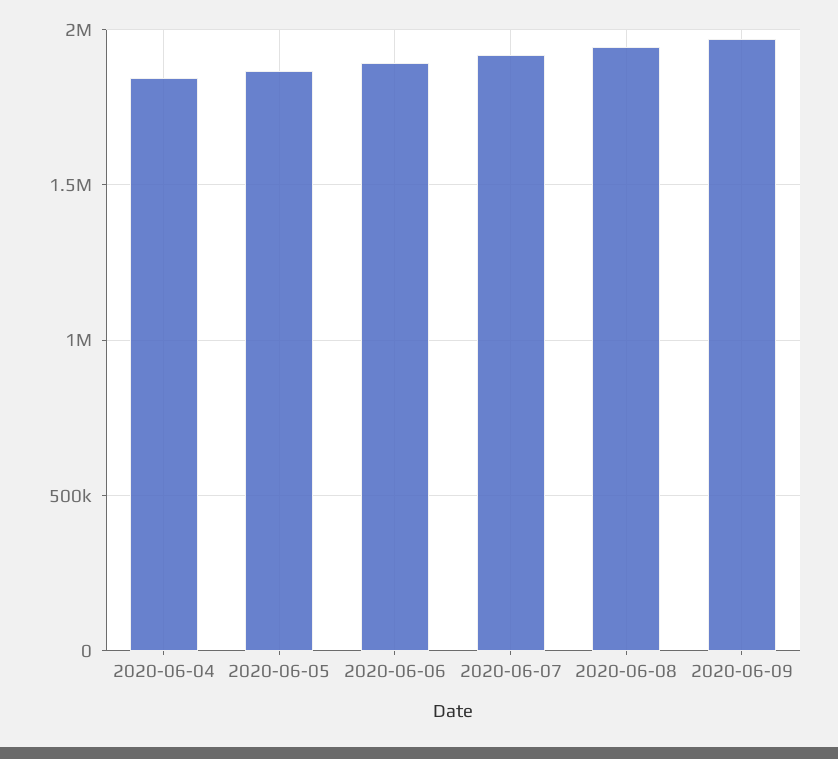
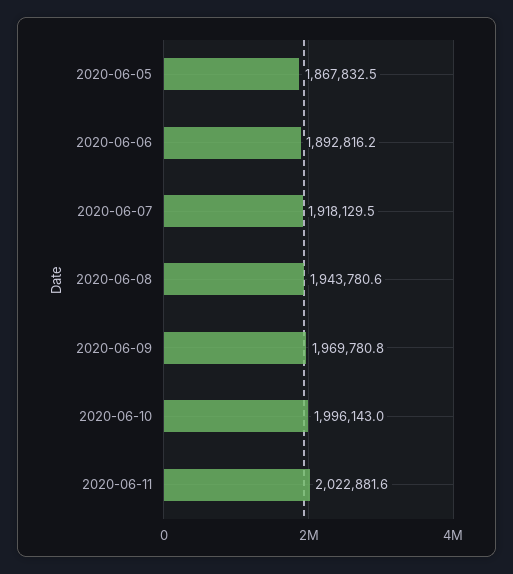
2020-06-04: 1850000 -> none
2020-06-10: none -> 1996143
2020-06-11: none -> 2022881.6

